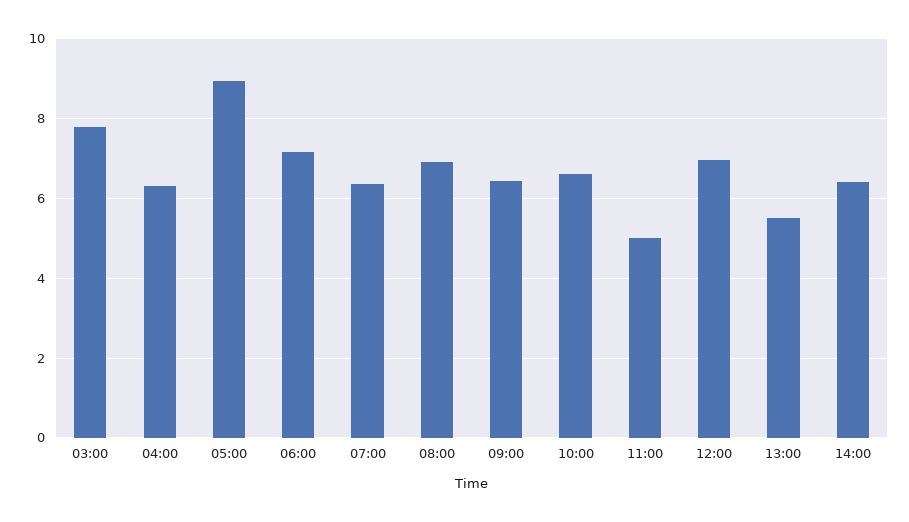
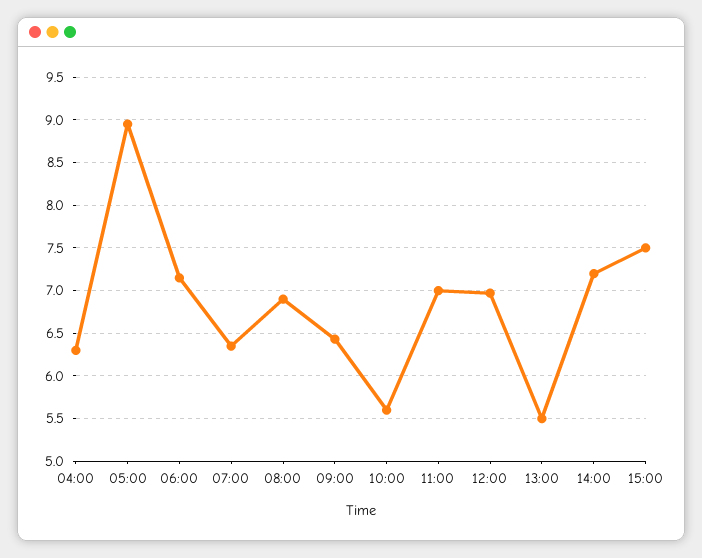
03:00: 7.8 -> none
10:00: 6.6 -> 5.6
11:00: 5 -> 7
14:00: 6.4 -> 7.2
15:00: none -> 7.5

